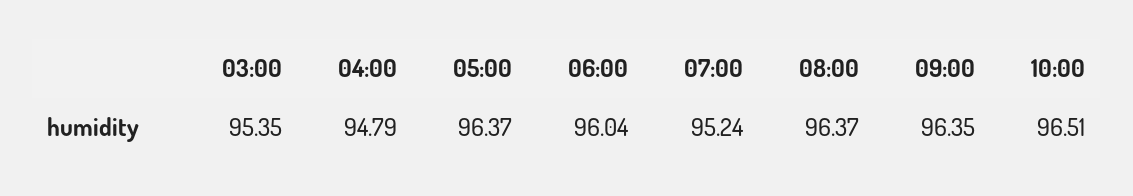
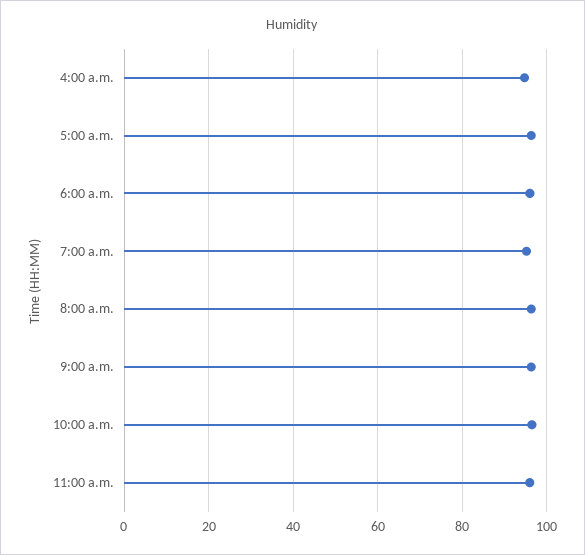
03:00: 95.35 -> none
11:00 a.m.: none -> 96

